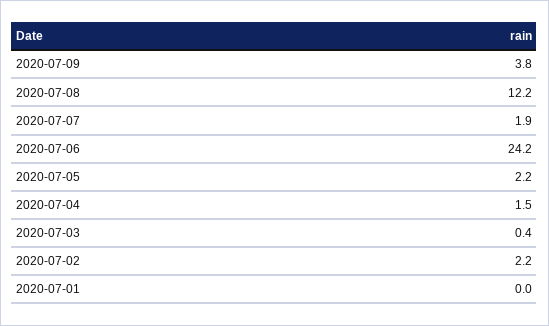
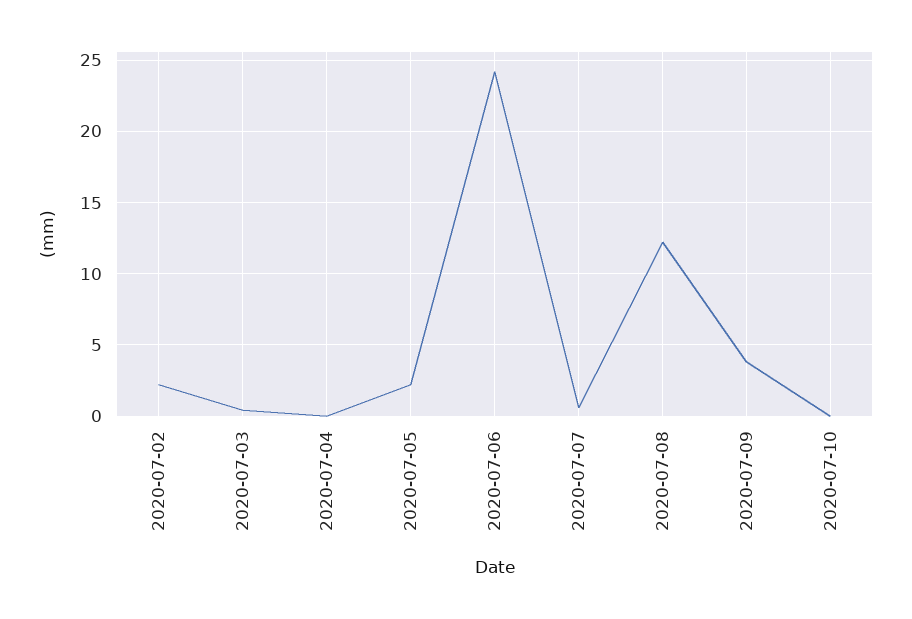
2020-07-07: 1.9 -> 0.5
2020-07-04: 1.5 -> 0
2020-07-01: 0 -> none
2020-07-10: none -> 0

